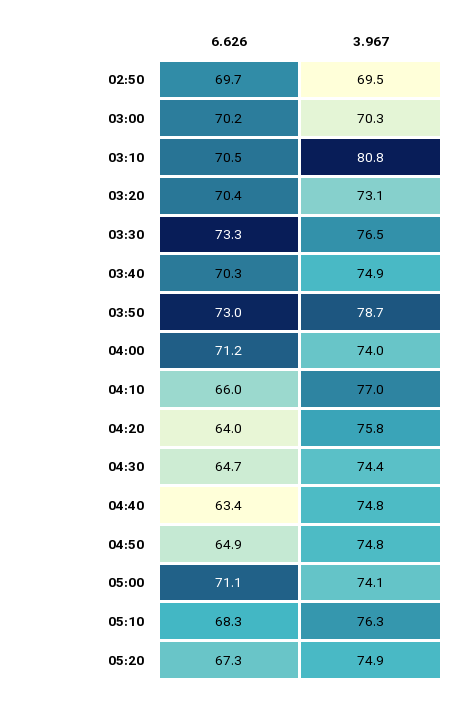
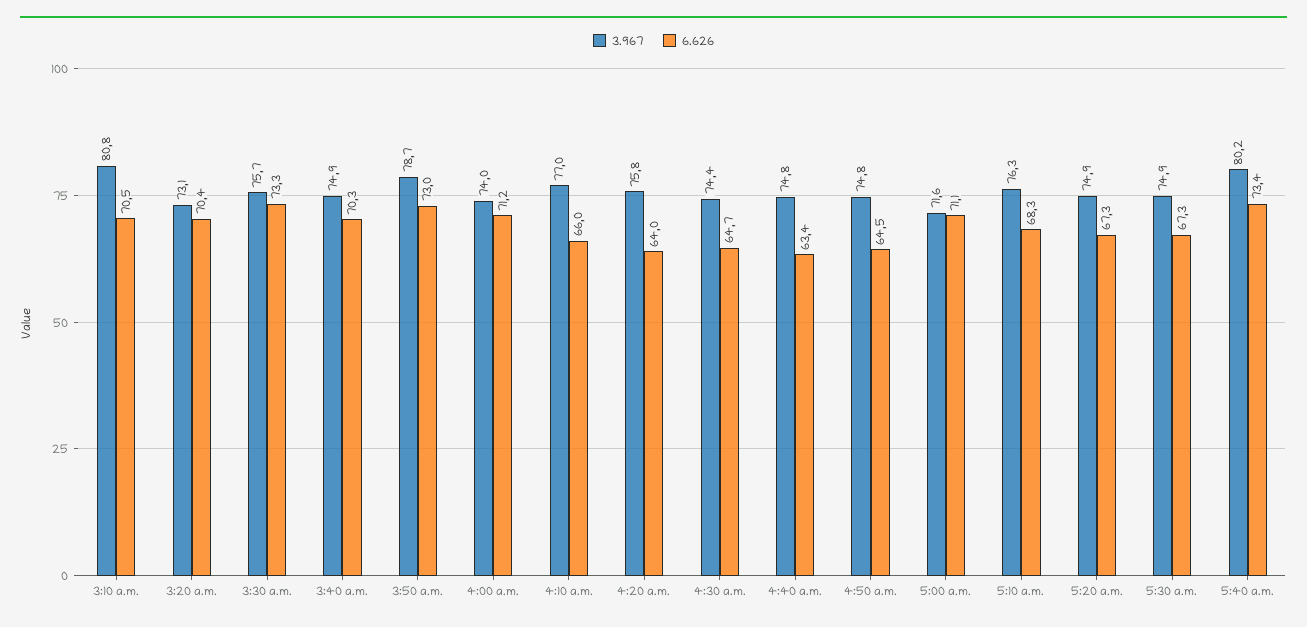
6.626, 02:50: 69.7 -> none
3.967, 02:50: 69.5 -> none
6.626, 03:00: 70.2 -> none
3.967, 03:00: 70.3 -> none
3.967, 03:30: 76.5 -> 75.7
6.626, 04:50: 64.9 -> 64.5
3.967, 05:00: 74.1 -> 71.6
3.967, 5:30 a.m.: none -> 74.9
6.626, 5:30 a.m.: none -> 67.3
3.967, 5:40 a.m.: none -> 80.2
6.626, 5:40 a.m.: none -> 73.4

